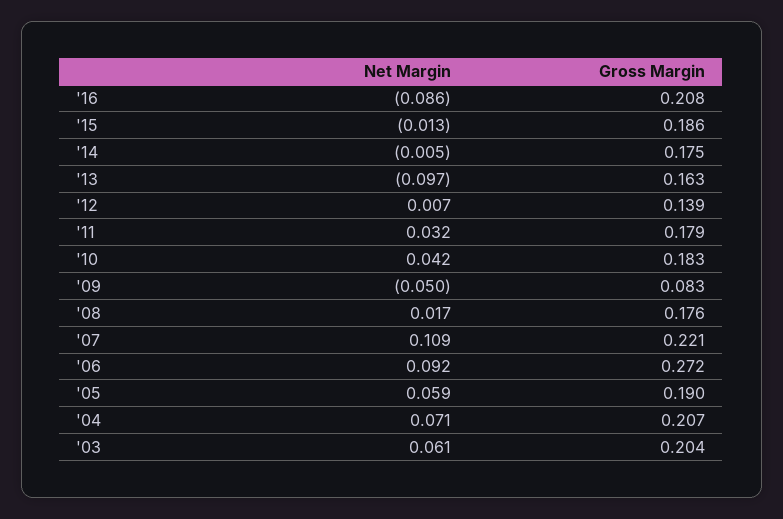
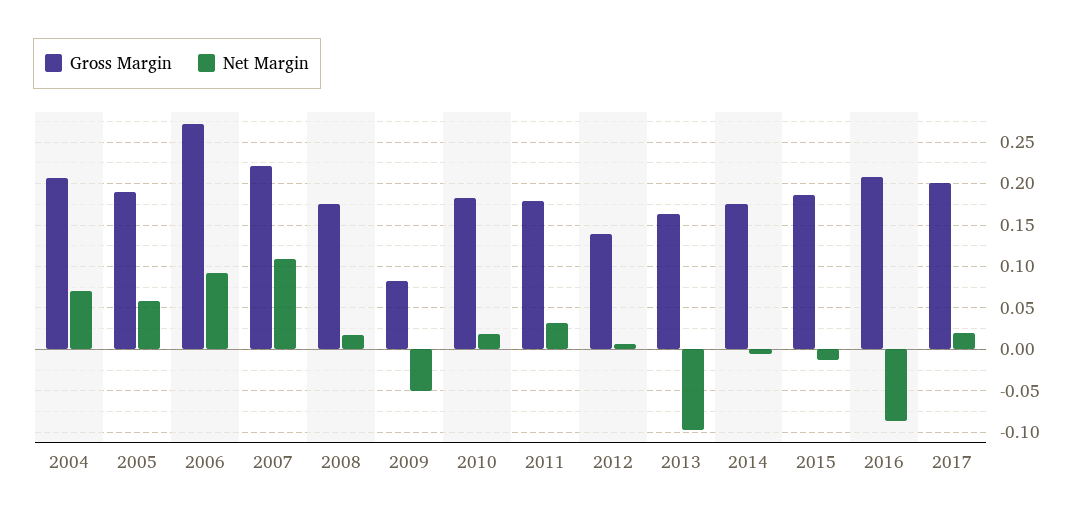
Net Margin, '10: 0.042 -> 0.02
Net Margin, '03: 0.061 -> none
Gross Margin, '03: 0.204 -> none
Gross Margin, 2017: none -> 0.2
Net Margin, 2017: none -> 0.02

